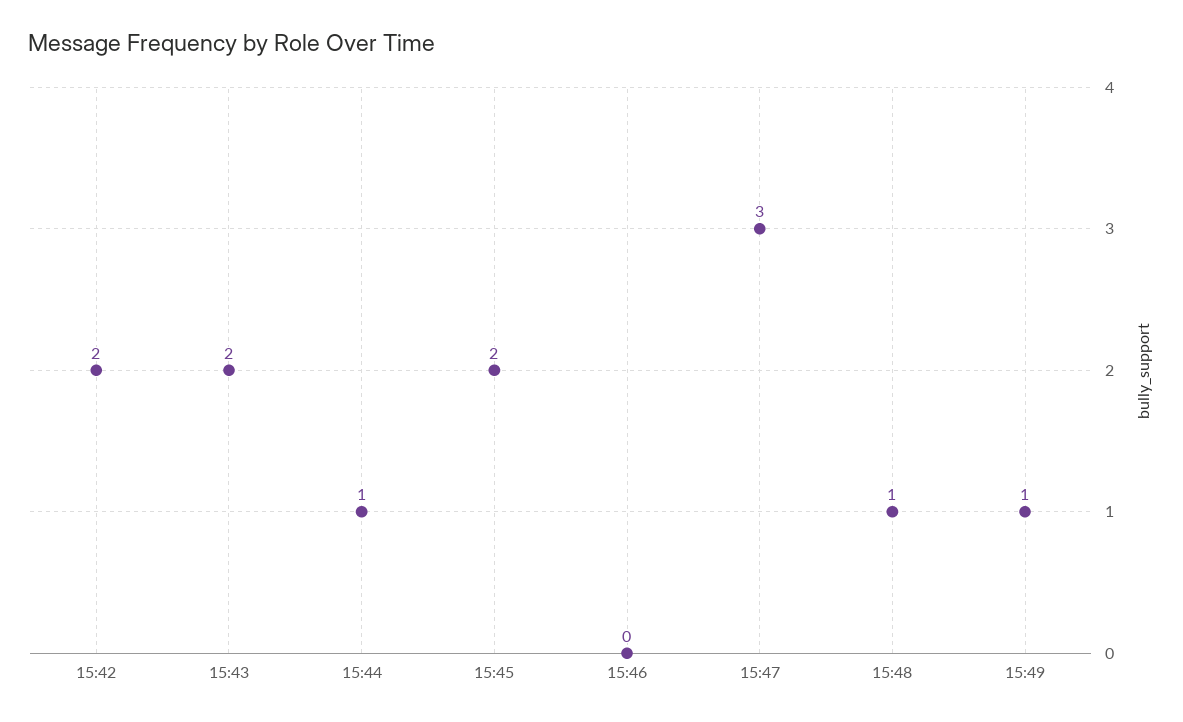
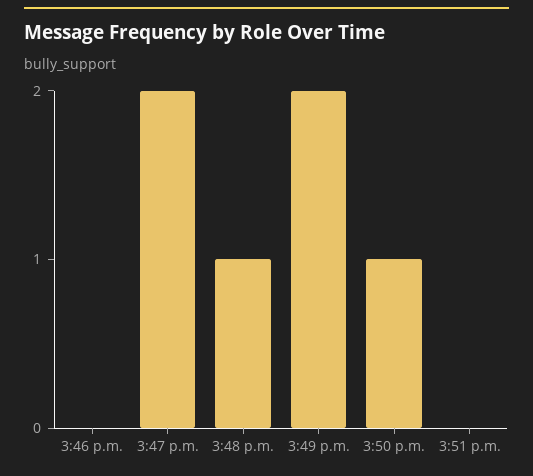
15:42: 2 -> none
15:43: 2 -> none
15:44: 1 -> none
15:45: 2 -> none
15:47: 3 -> 2
15:49: 1 -> 2
3:50 p.m.: none -> 1
3:51 p.m.: none -> 0

